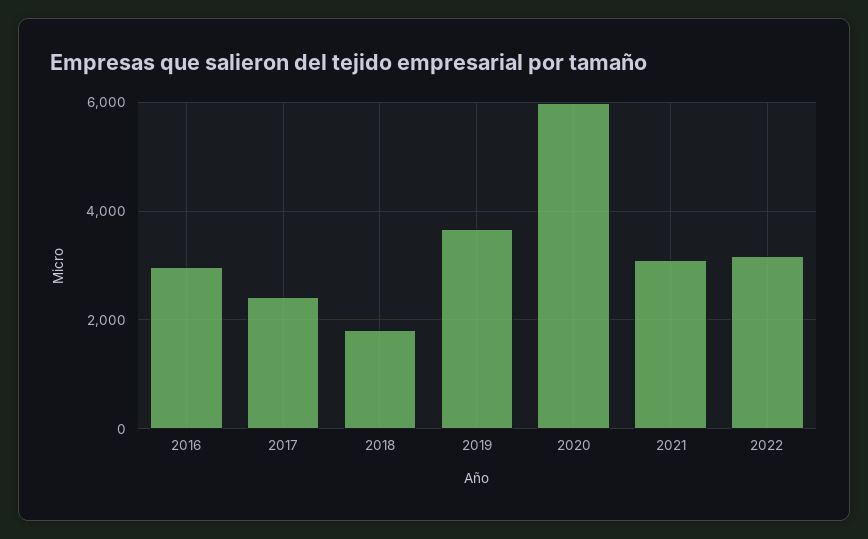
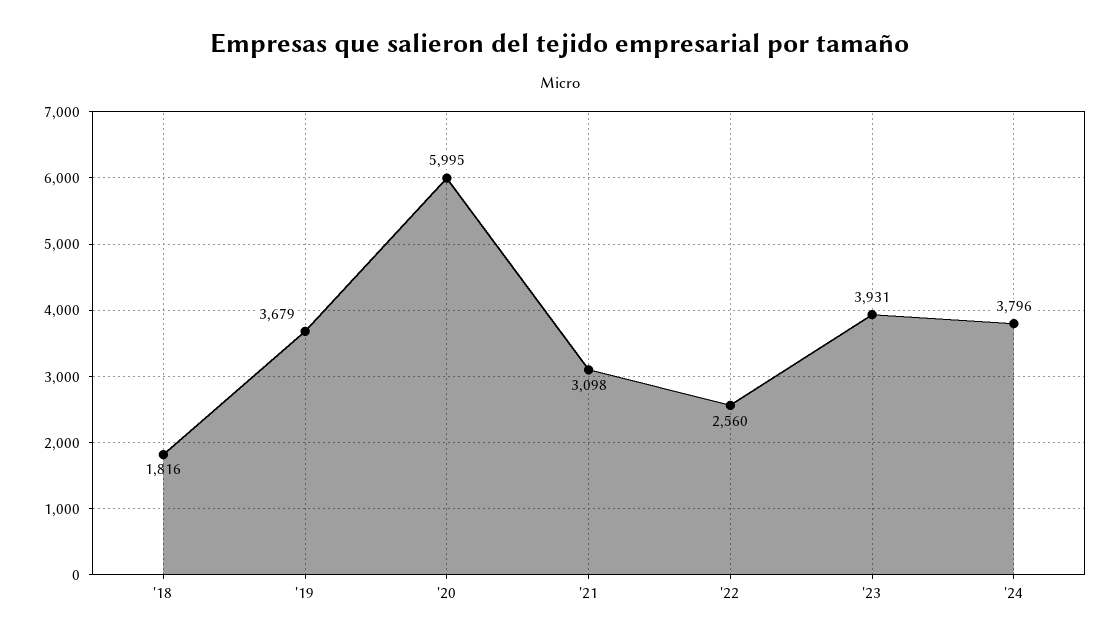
2016: 3000 -> none
2017: 2400 -> none
2022: 3200 -> 2560
'23: none -> 3931
'24: none -> 3796

